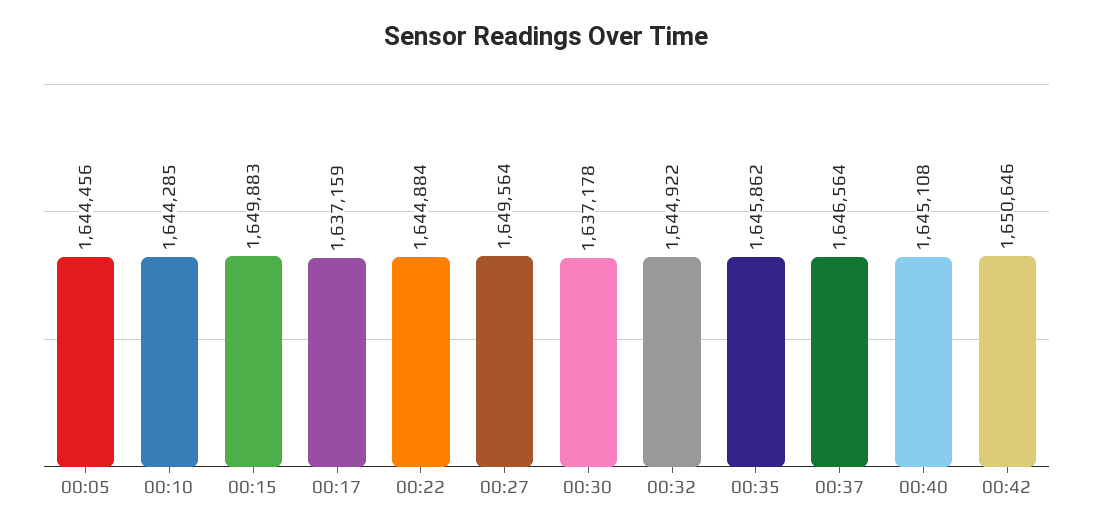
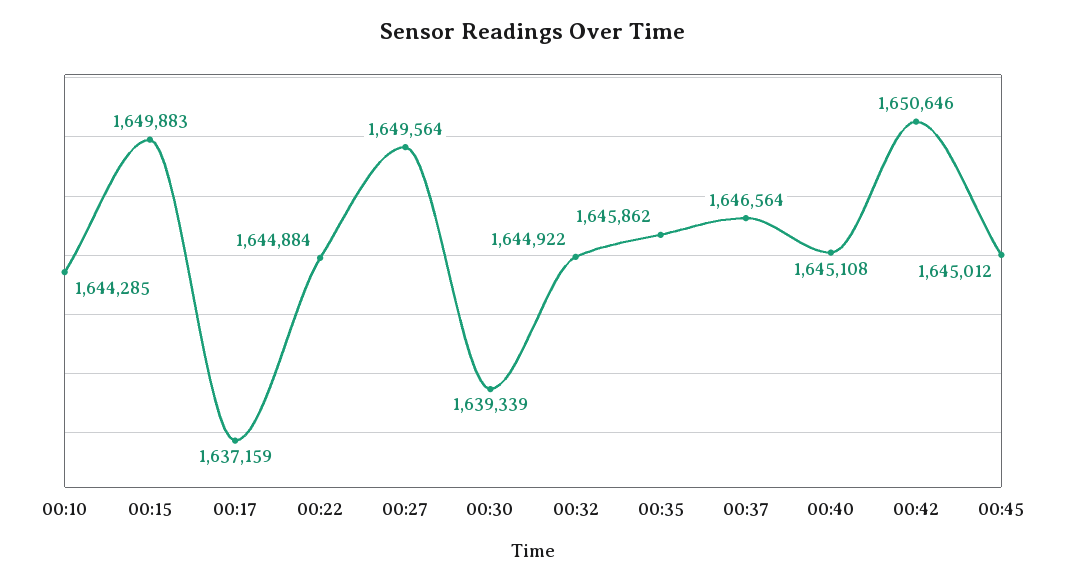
00:05: 1644456 -> none
00:30: 1637178 -> 1639339
00:45: none -> 1645012

